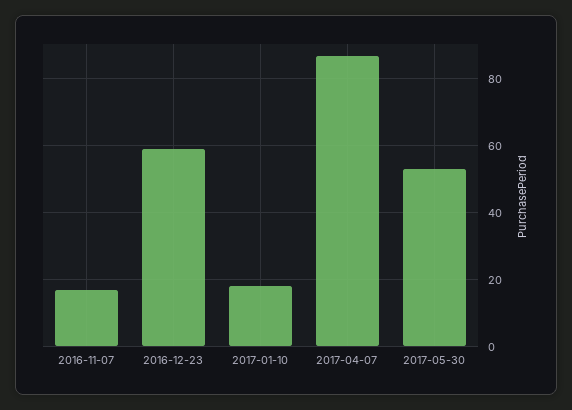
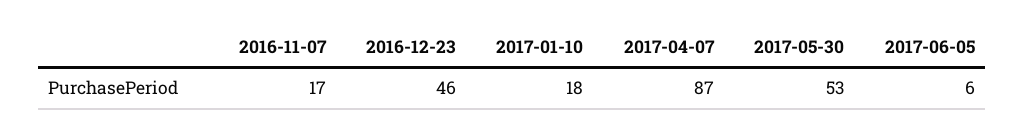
2016-12-23: 60 -> 46
2017-06-05: none -> 6

